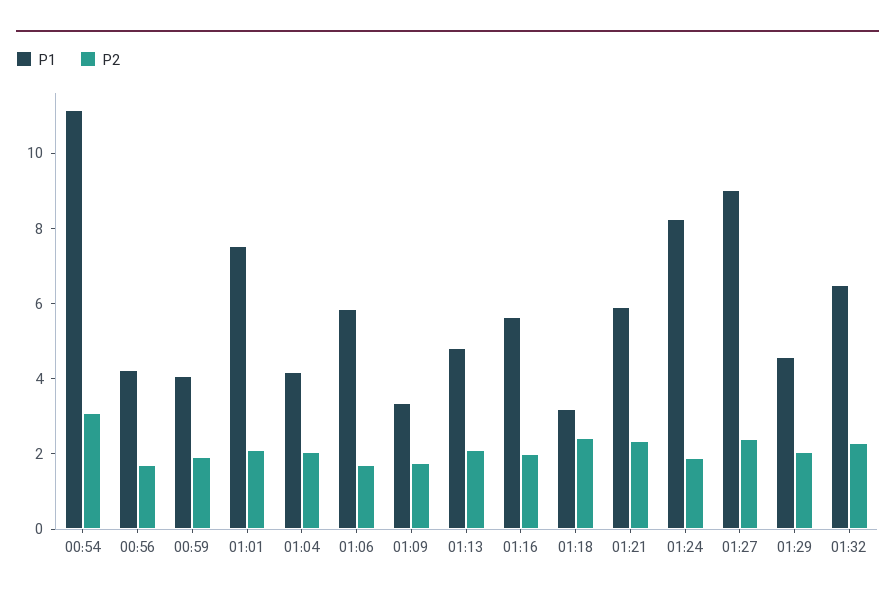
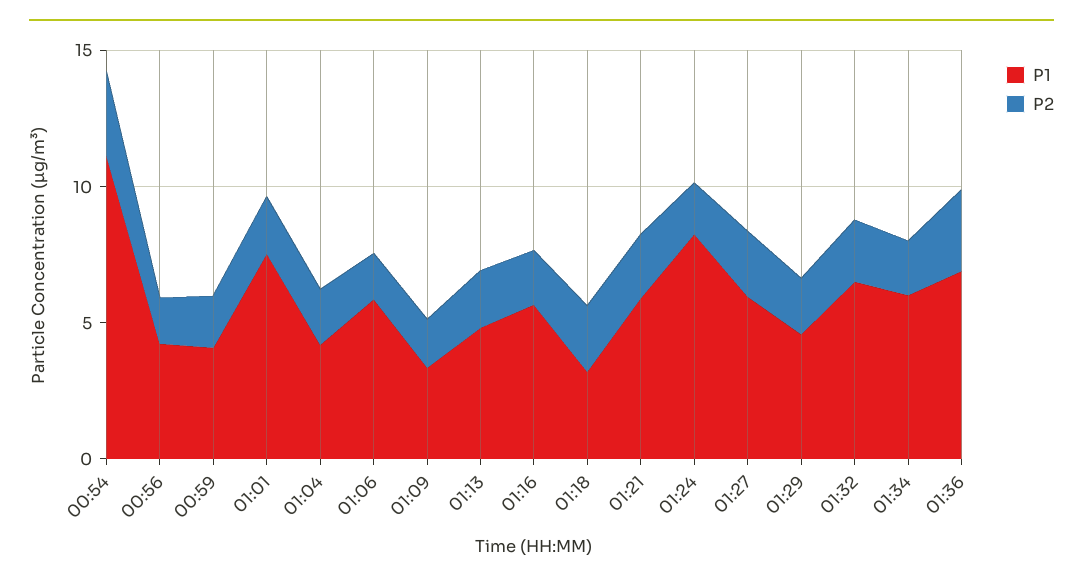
P1, 01:27: 9 -> 6
P1, 01:34: none -> 6
P2, 01:34: none -> 2
P1, 01:36: none -> 7
P2, 01:36: none -> 3

